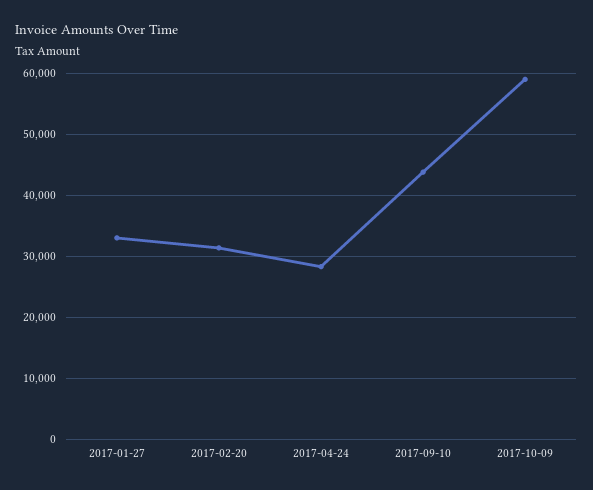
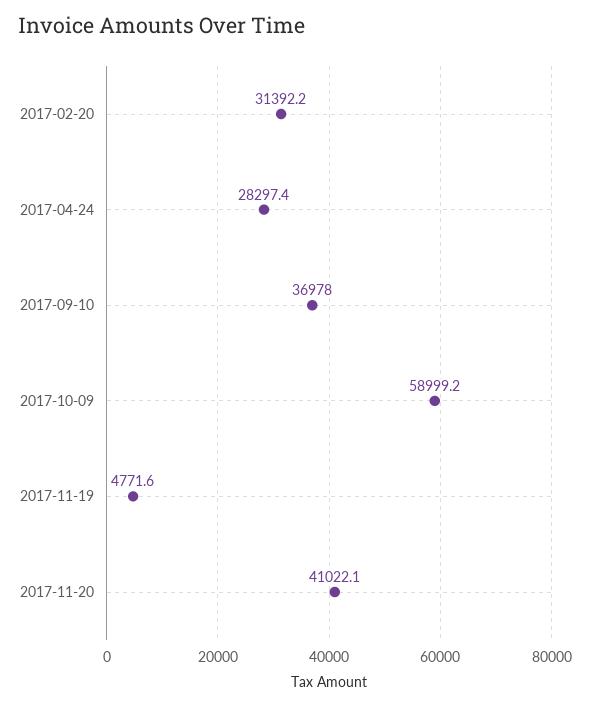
2017-01-27: 33000 -> none
2017-09-10: 44000 -> 36978
2017-11-19: none -> 4771.6
2017-11-20: none -> 41022.1

